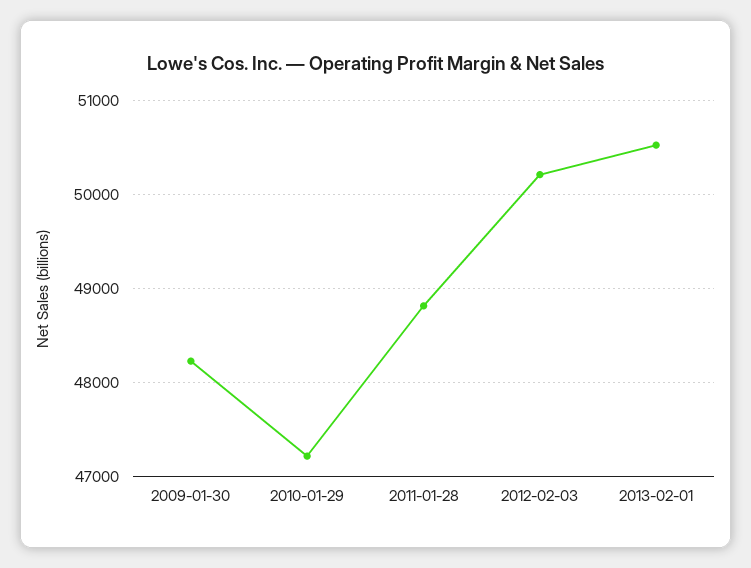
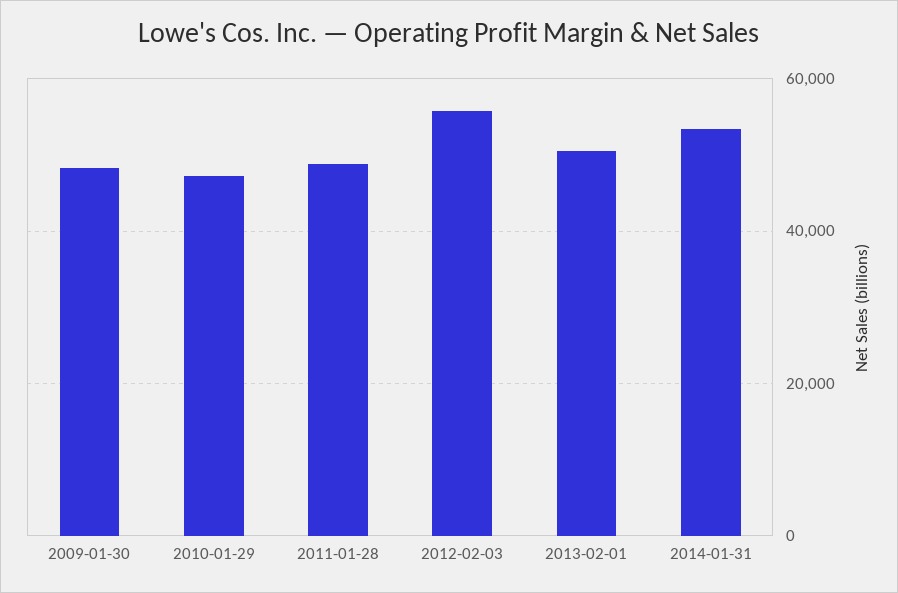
2012-02-03: 50200 -> 56000
2014-01-31: none -> 54000

